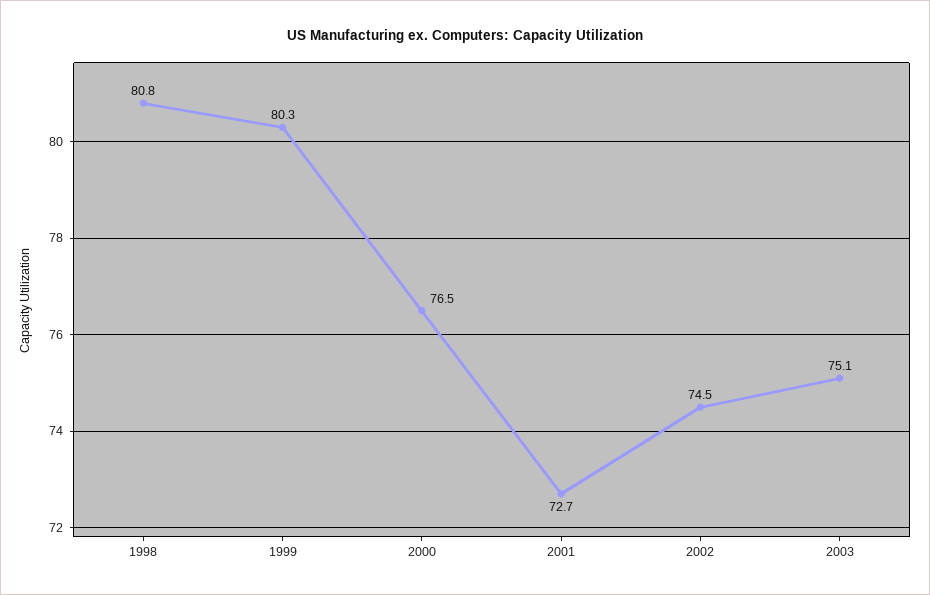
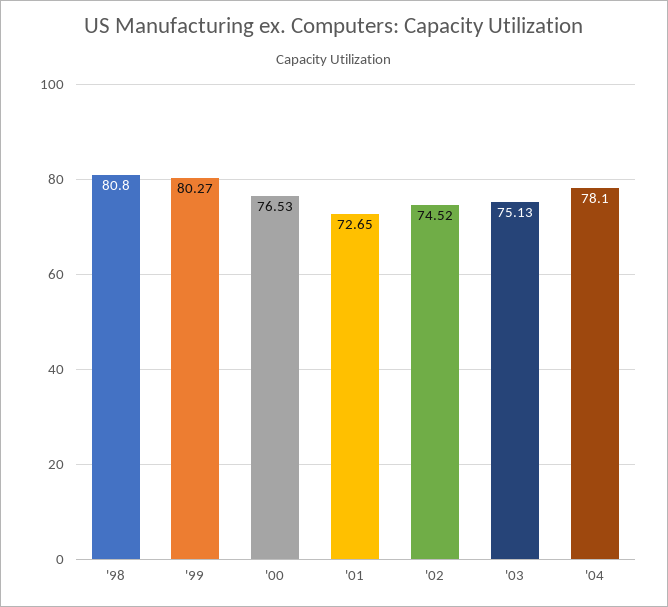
'04: none -> 78.1

